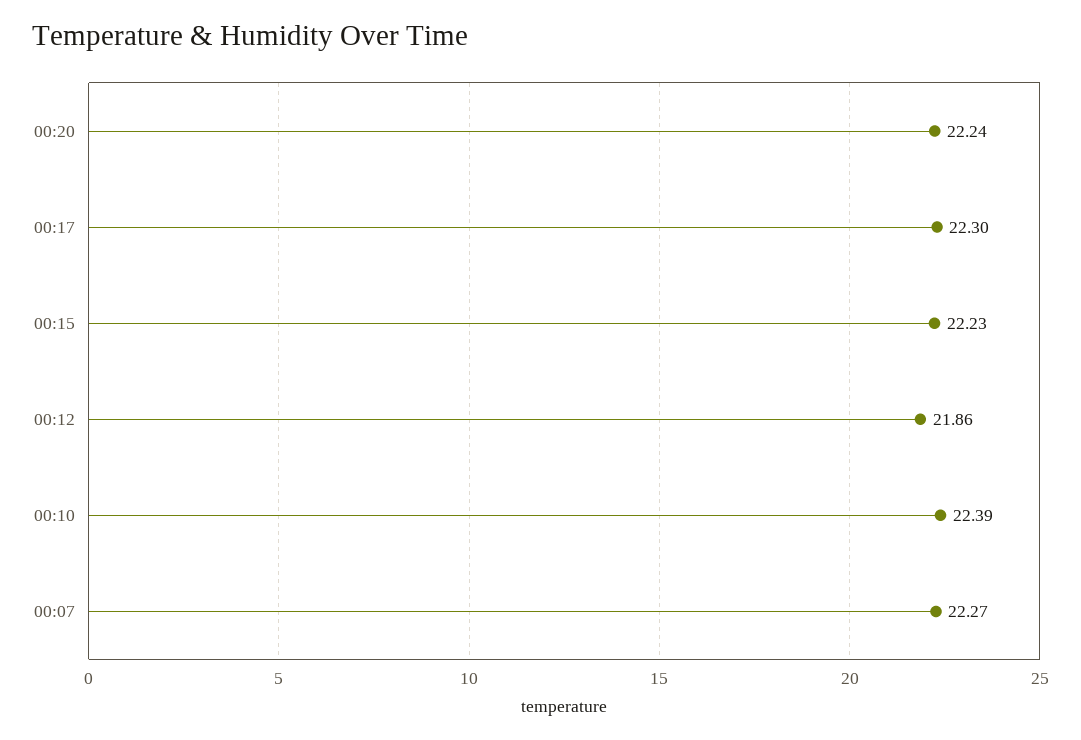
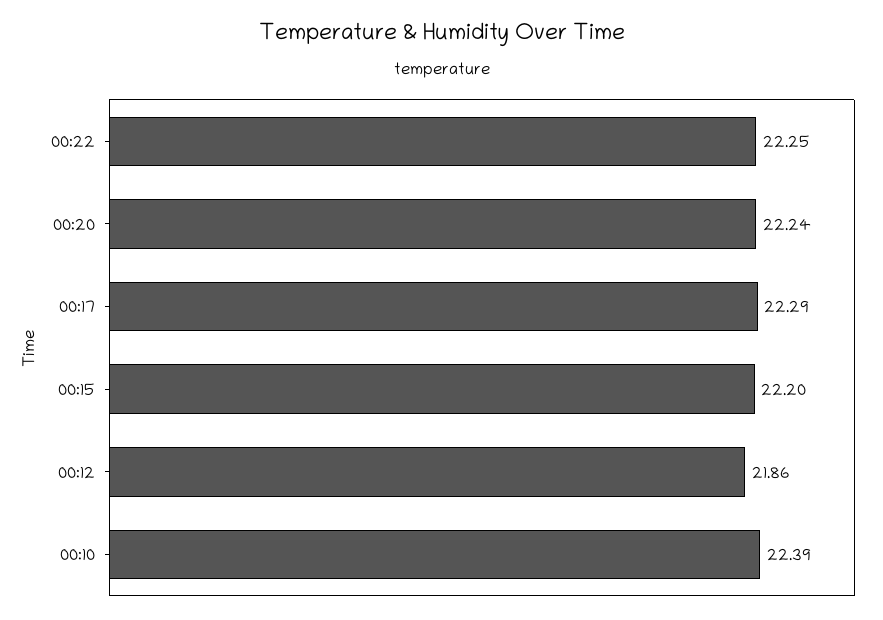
00:17: 22.3 -> 22.29
00:15: 22.23 -> 22.2
00:07: 22.27 -> none
00:22: none -> 22.25

